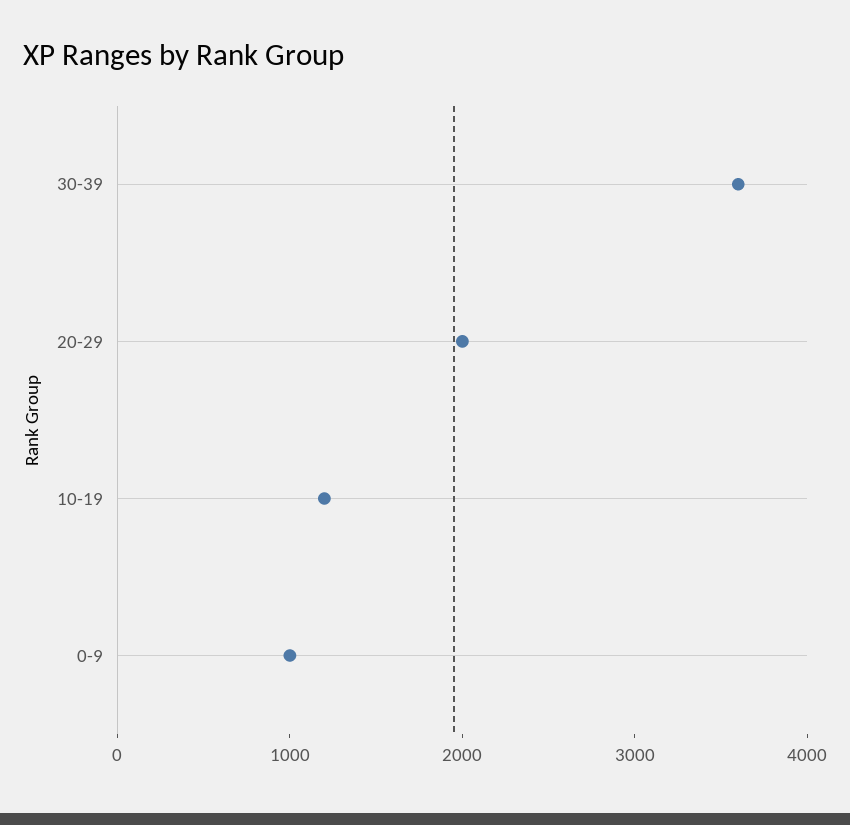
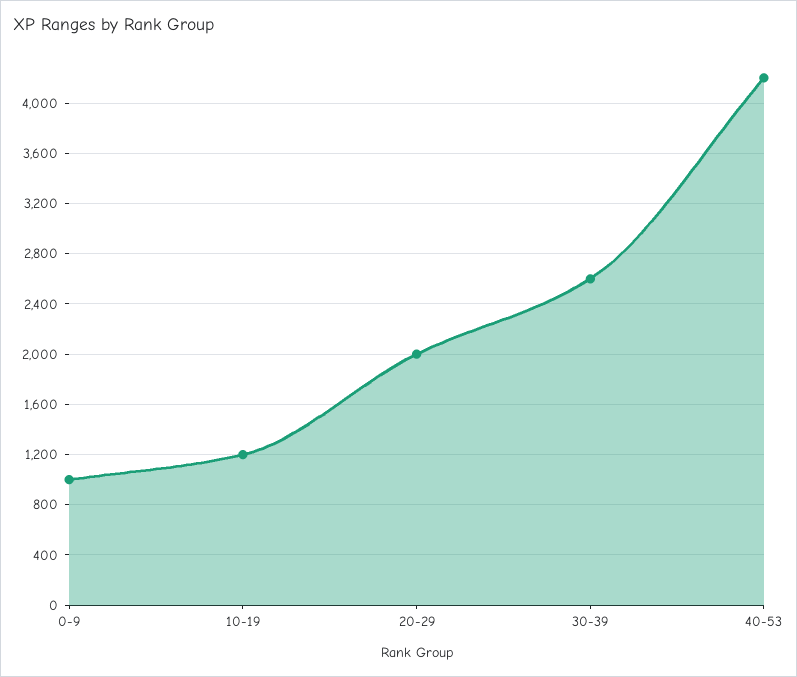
30-39: 3600 -> 2600
40-53: none -> 4200

